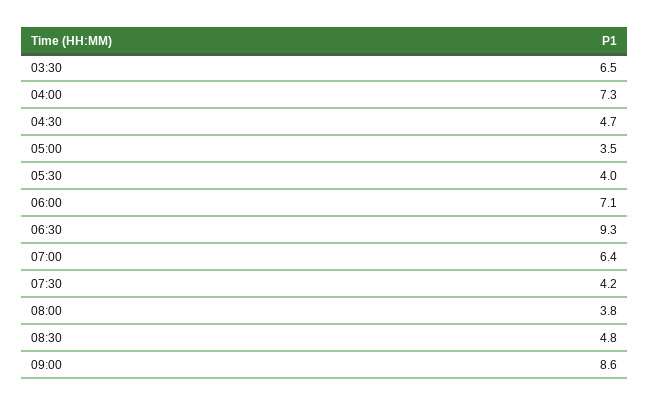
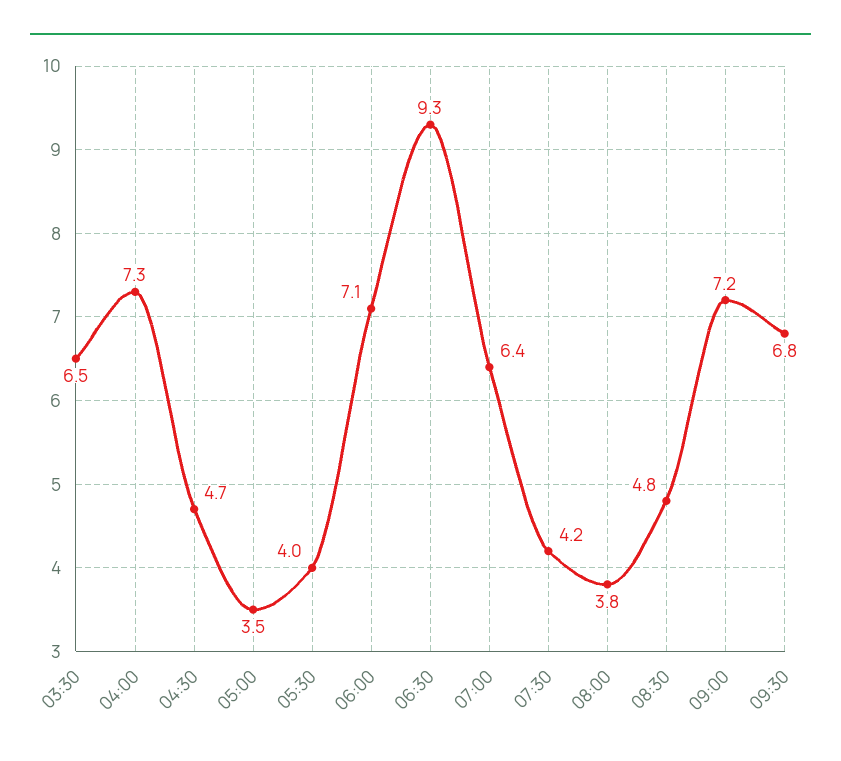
09:00: 8.6 -> 7.2
09:30: none -> 6.8

